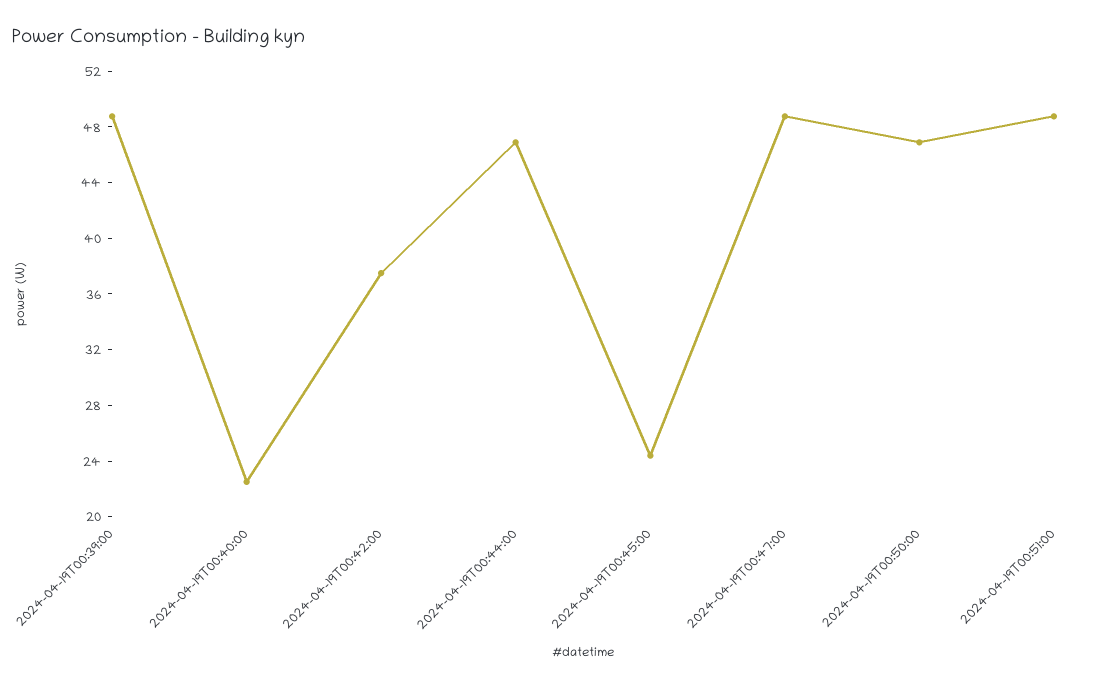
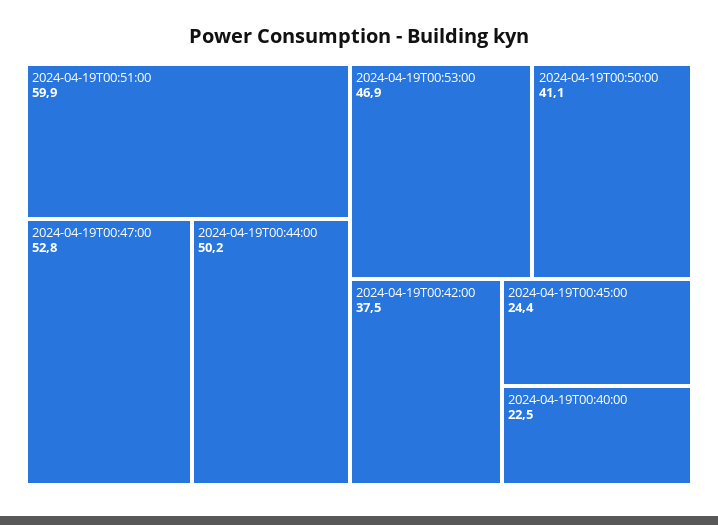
2024-04-19T00:39:00: 49 -> none
2024-04-19T00:44:00: 47 -> 50.2
2024-04-19T00:47:00: 49 -> 52.8
2024-04-19T00:50:00: 47 -> 41.1
2024-04-19T00:51:00: 49 -> 59.9
2024-04-19T00:53:00: none -> 46.9

